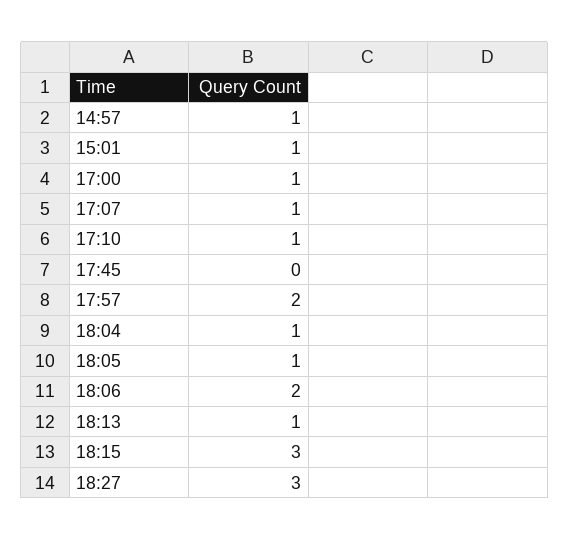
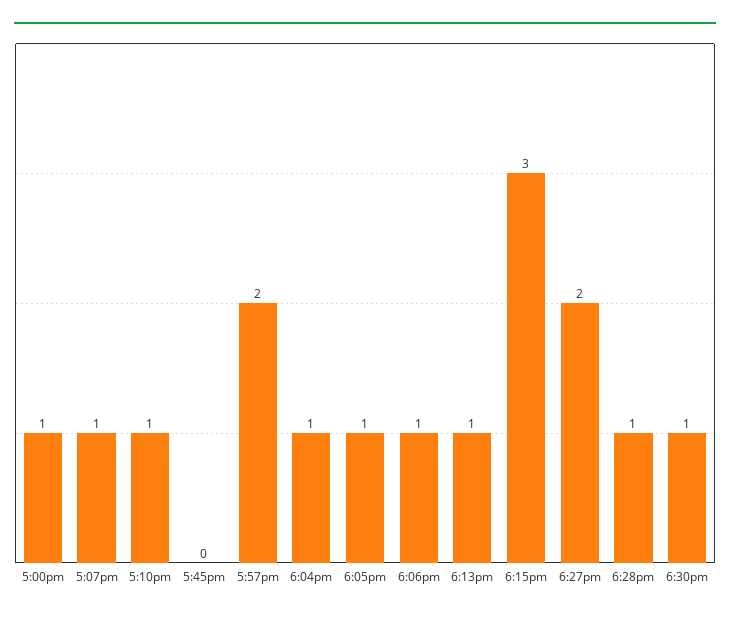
14:57: 1 -> none
15:01: 1 -> none
18:06: 2 -> 1
18:27: 3 -> 2
6:28pm: none -> 1
6:30pm: none -> 1

